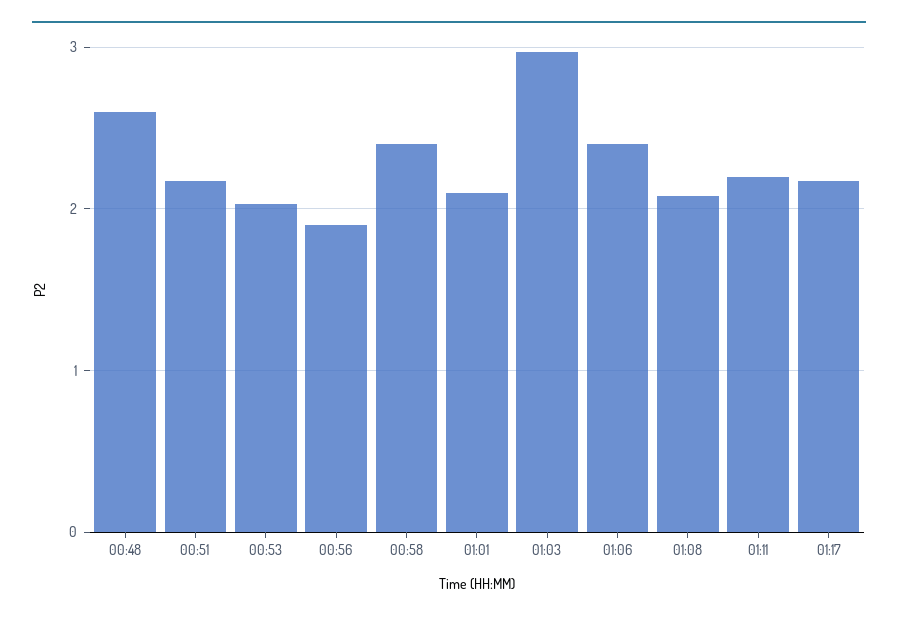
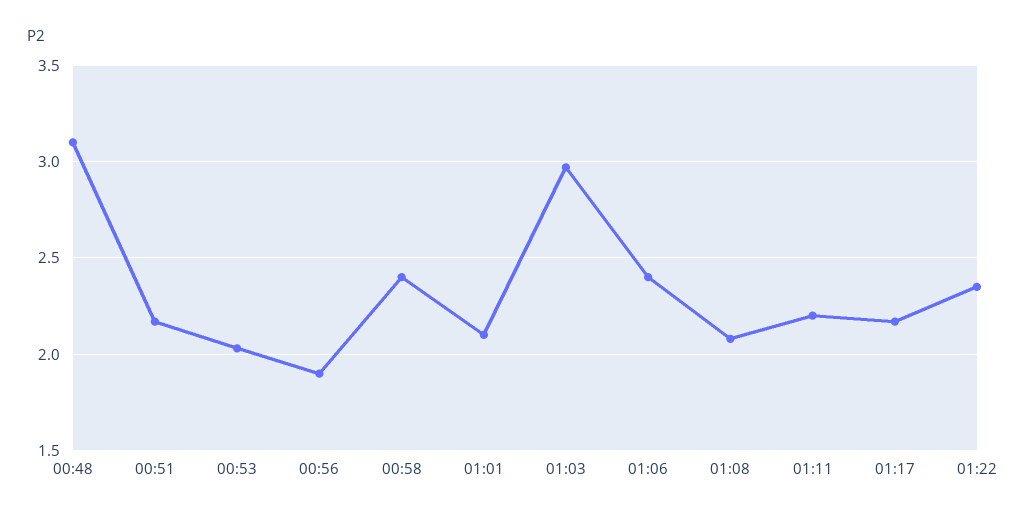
00:48: 2.6 -> 3.1
01:22: none -> 2.35

